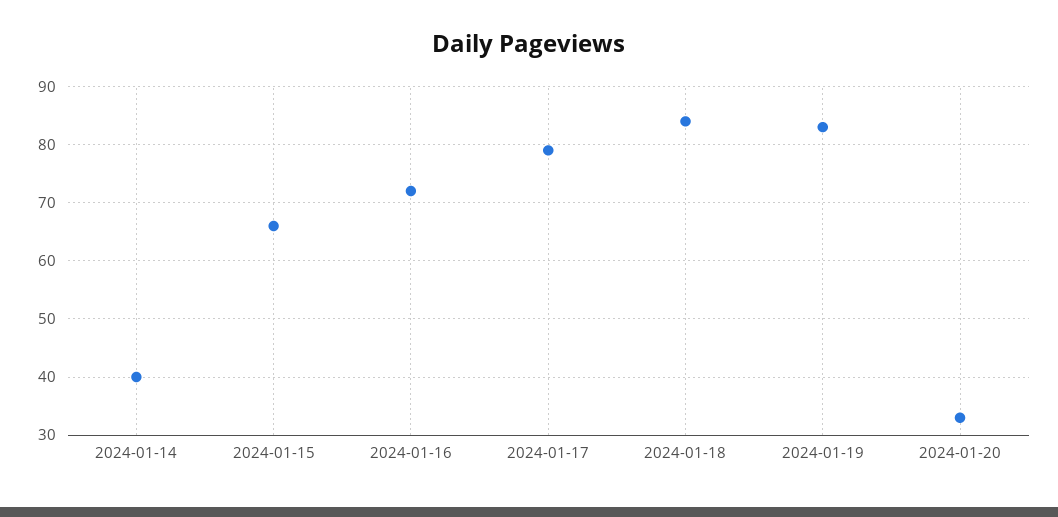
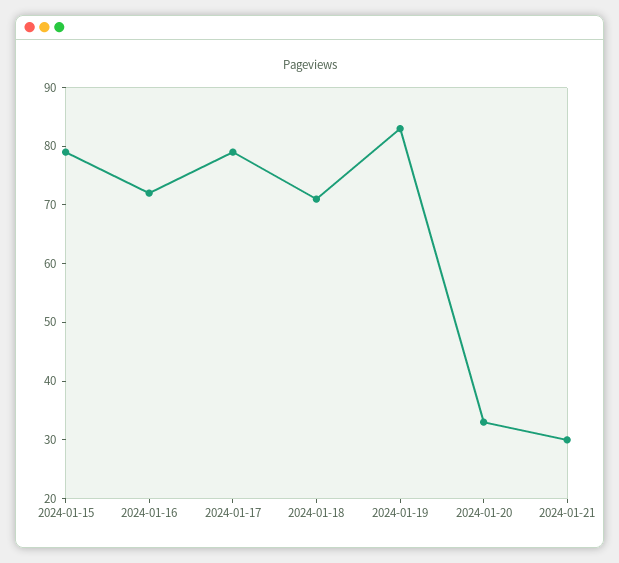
2024-01-14: 40 -> none
2024-01-15: 65 -> 80
2024-01-18: 85 -> 70
2024-01-21: none -> 30

